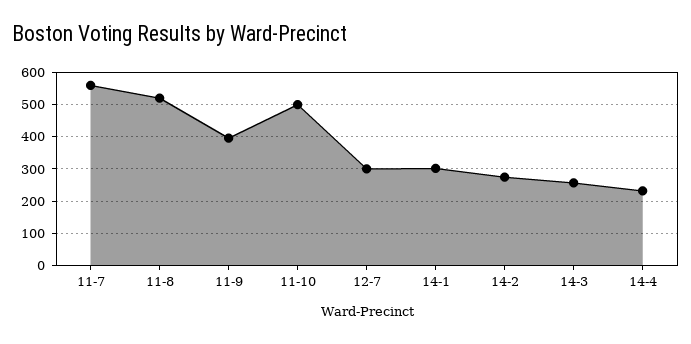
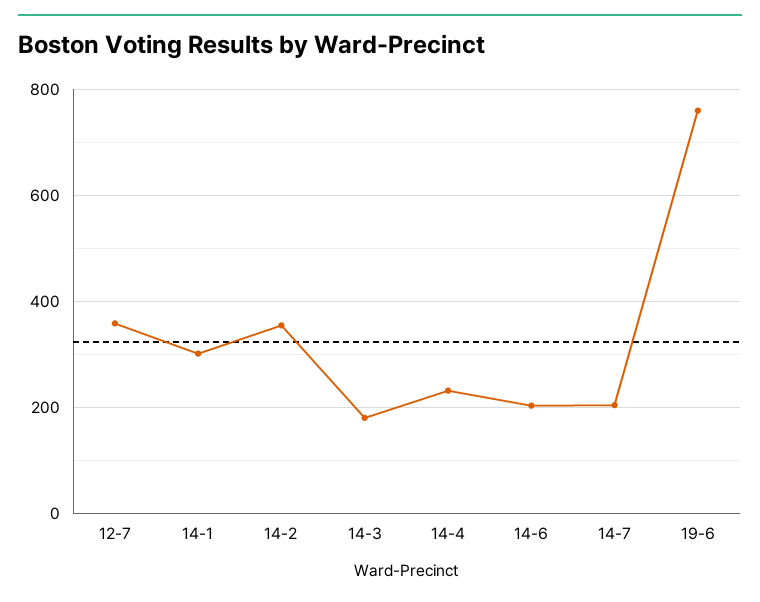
11-7: 560 -> none
11-8: 520 -> none
11-9: 400 -> none
11-10: 500 -> none
12-7: 300 -> 360
14-2: 280 -> 360
14-3: 260 -> 180
14-6: none -> 200
14-7: none -> 200
19-6: none -> 760

